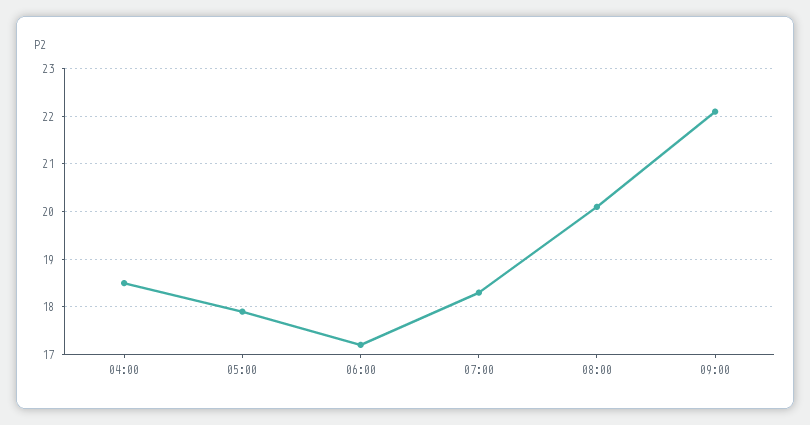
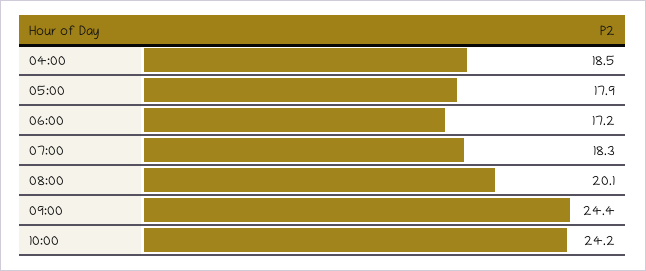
09:00: 22 -> 24.4
10:00: none -> 24.2

